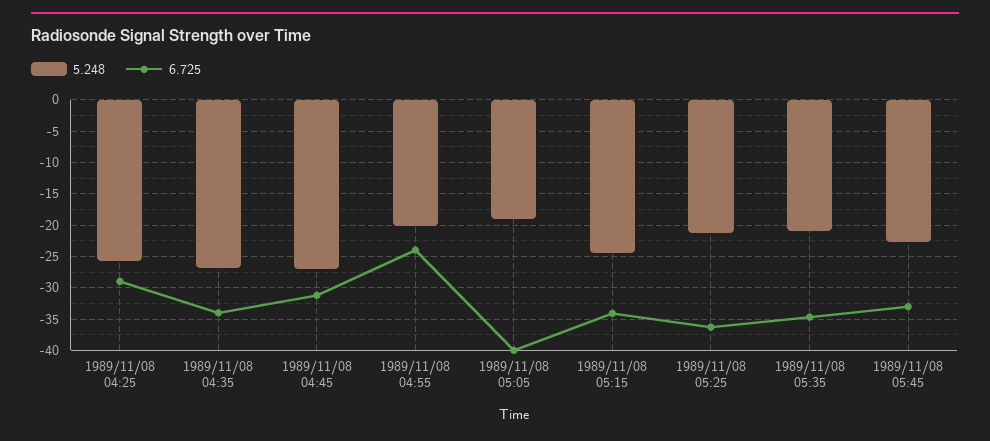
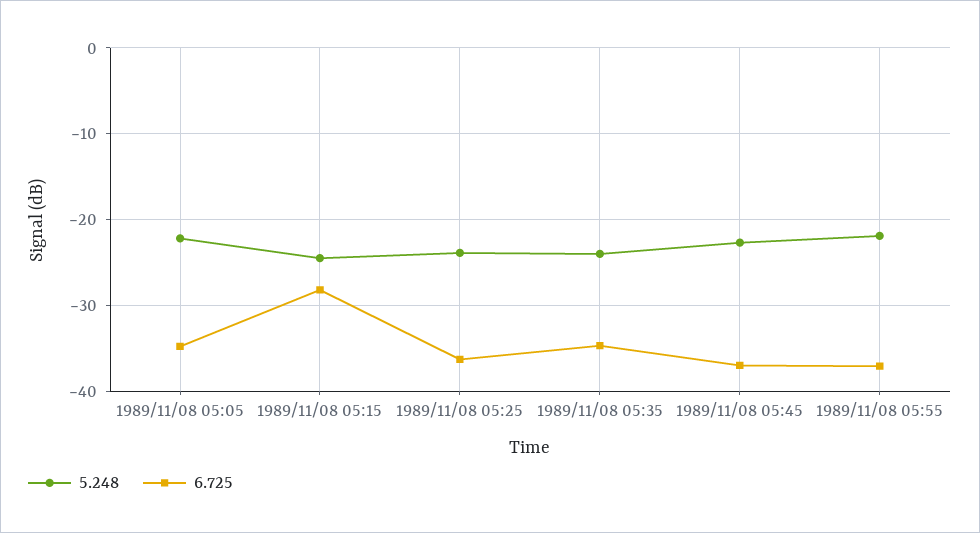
5.248, 1989/11/08 04:25: -26 -> none
6.725, 1989/11/08 04:25: -29 -> none
5.248, 1989/11/08 04:35: -27 -> none
6.725, 1989/11/08 04:35: -34 -> none
5.248, 1989/11/08 04:45: -27 -> none
6.725, 1989/11/08 04:45: -31 -> none
5.248, 1989/11/08 04:55: -20 -> none
6.725, 1989/11/08 04:55: -24 -> none
5.248, 1989/11/08 05:05: -19 -> -22
6.725, 1989/11/08 05:05: -40 -> -35
6.725, 1989/11/08 05:15: -34 -> -28
5.248, 1989/11/08 05:25: -21 -> -24
5.248, 1989/11/08 05:35: -21 -> -24
6.725, 1989/11/08 05:45: -33 -> -37
5.248, 1989/11/08 05:55: none -> -22
6.725, 1989/11/08 05:55: none -> -37

